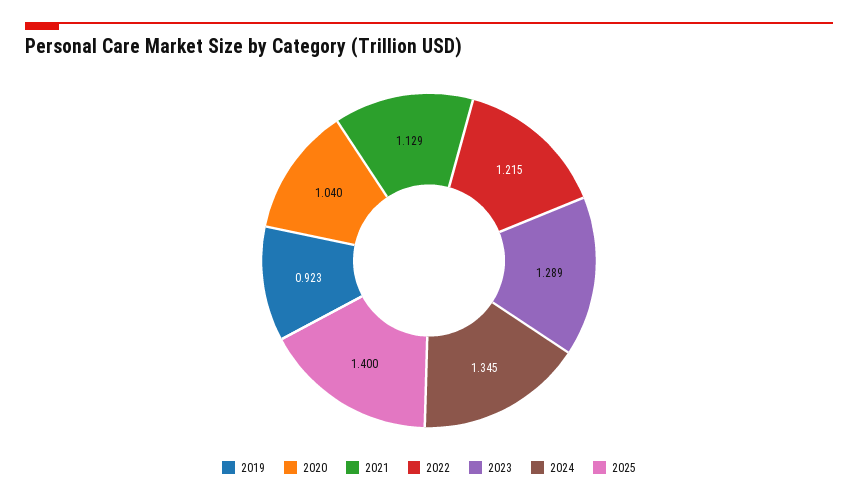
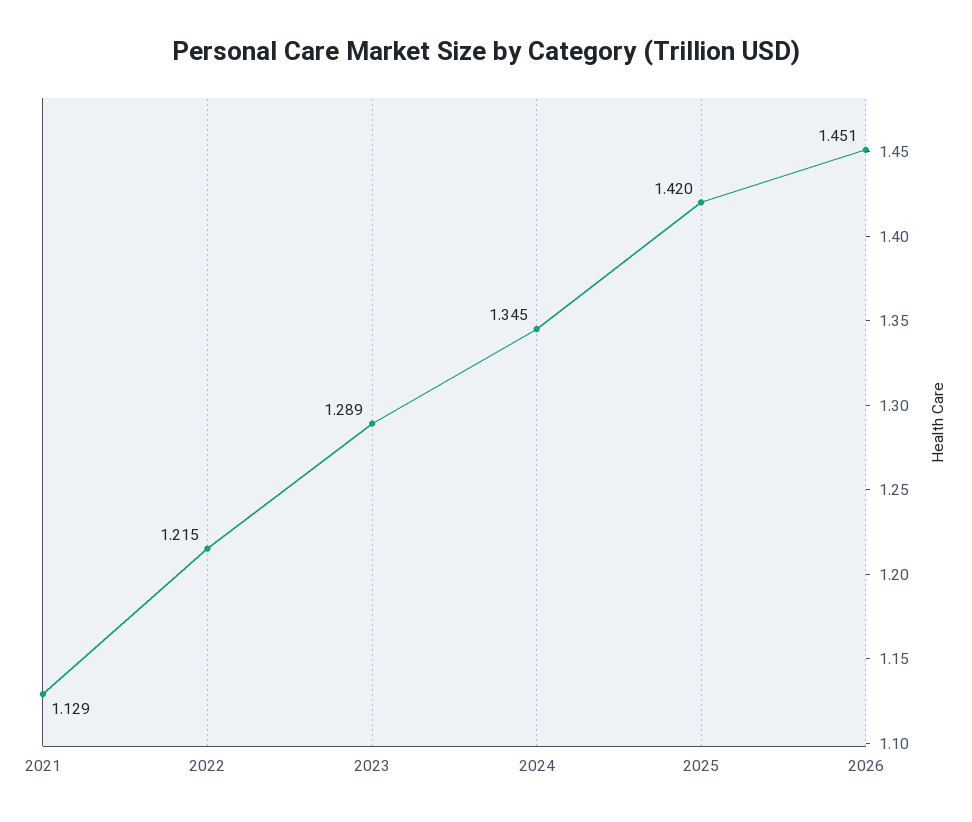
2019: 0.923 -> none
2020: 1.04 -> none
2025: 1.4 -> 1.42
2026: none -> 1.451

